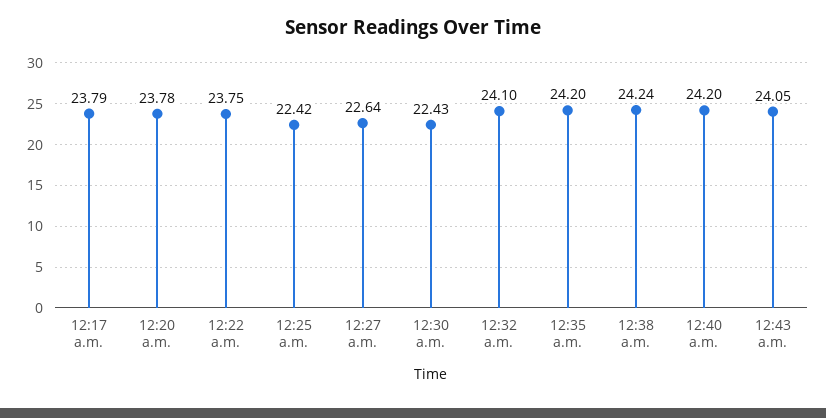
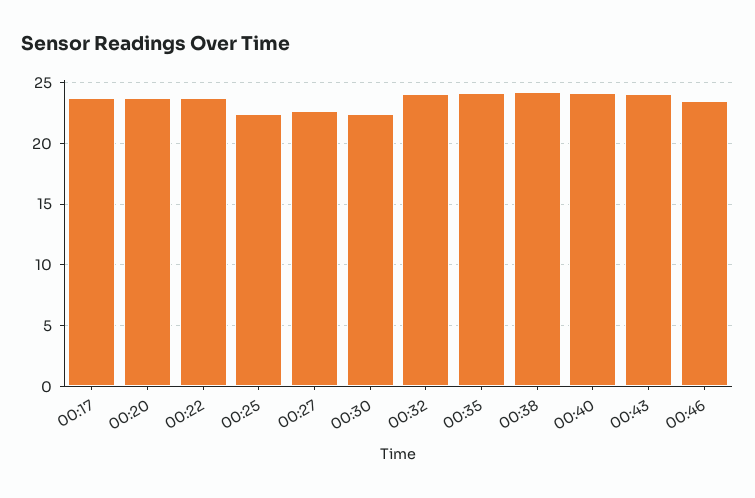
00:46: none -> 23.5

